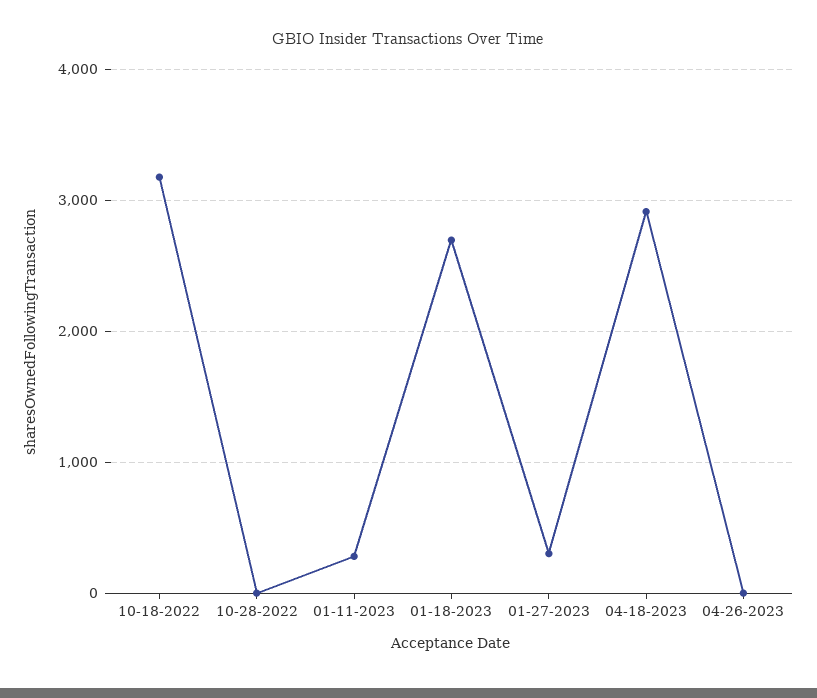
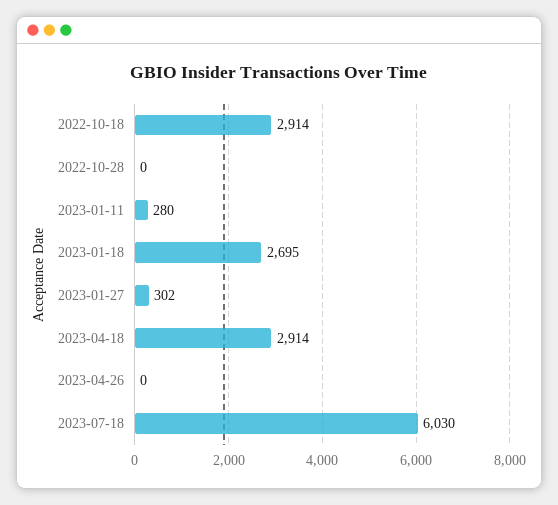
10-18-2022: 3200 -> 2914
2023-07-18: none -> 6030

